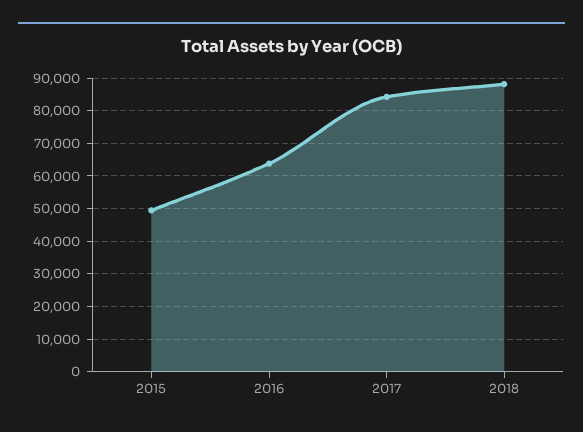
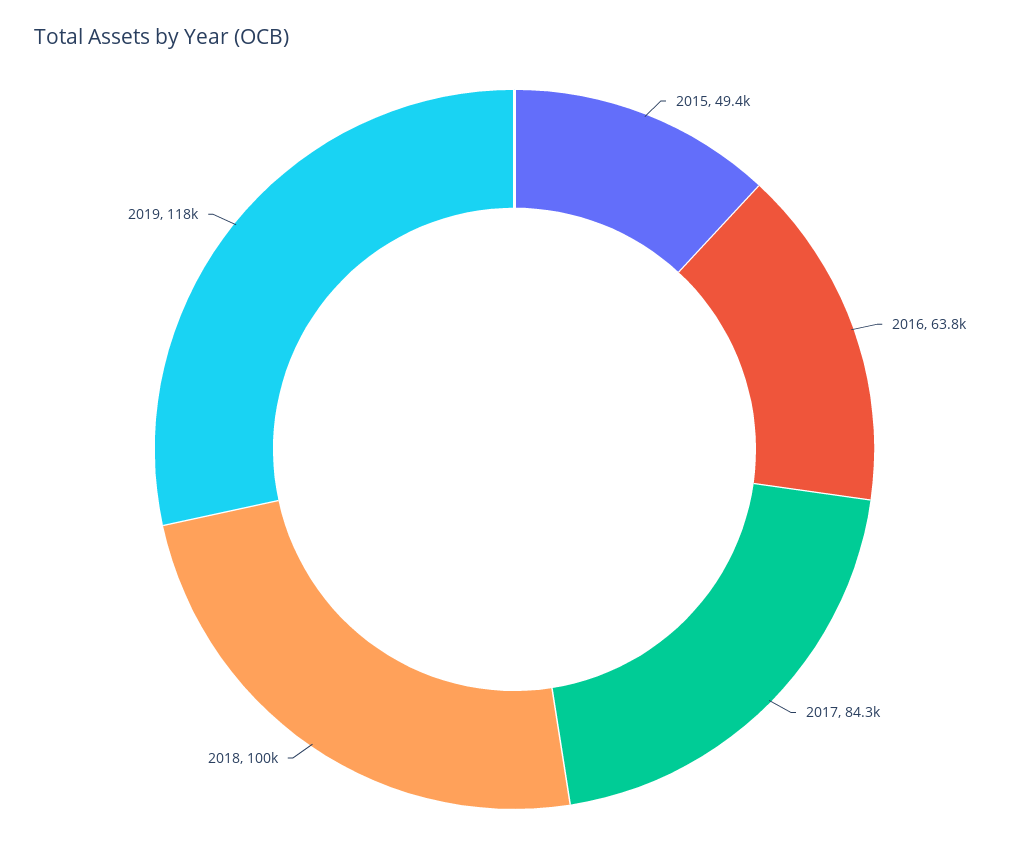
2018: 88000 -> 100000
2019: none -> 118000

